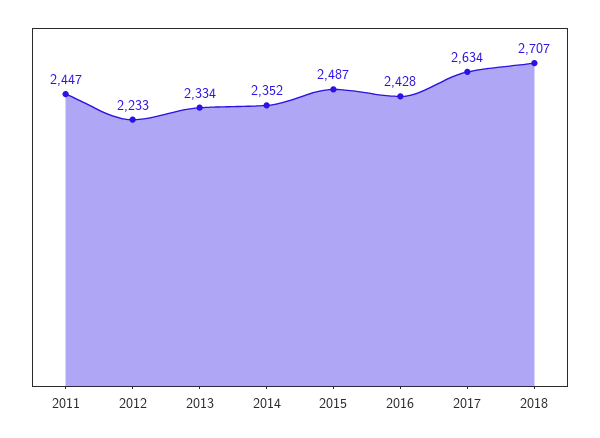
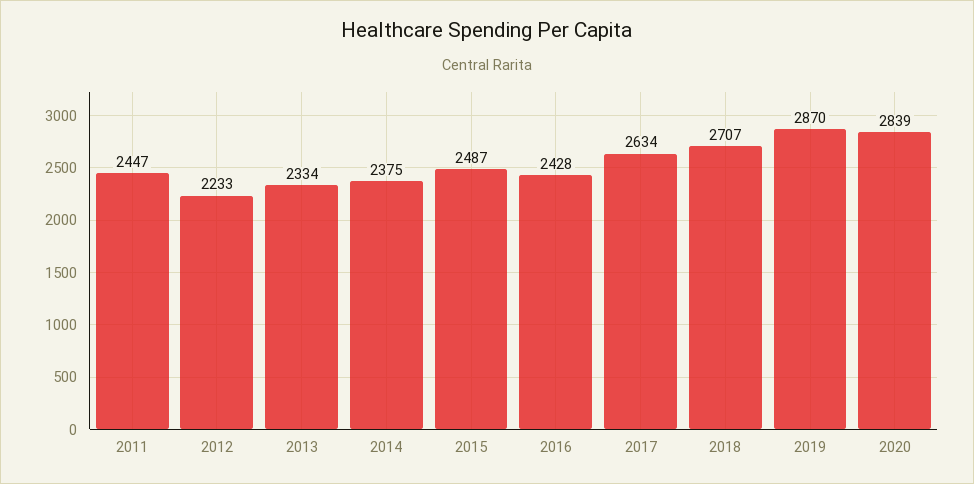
2014: 2352 -> 2375
2019: none -> 2870
2020: none -> 2839

